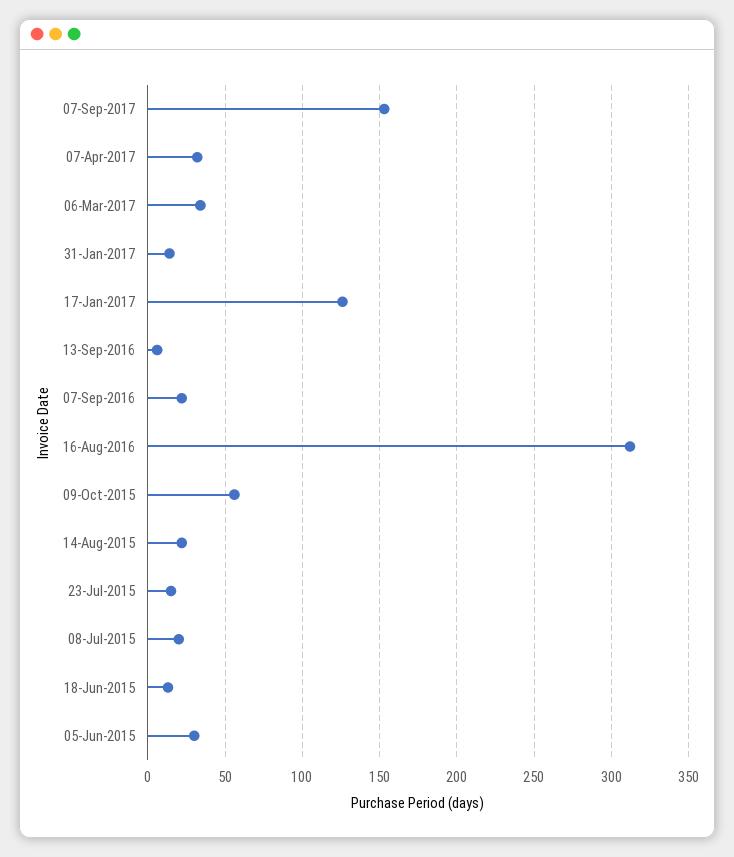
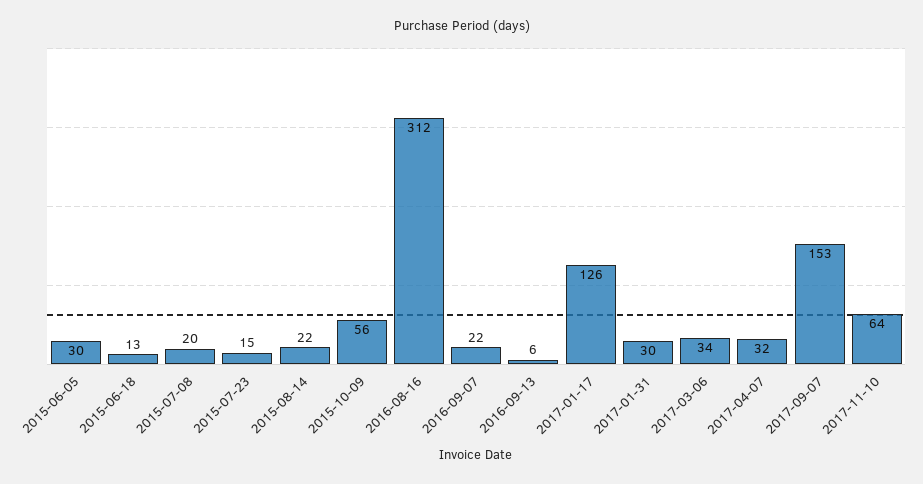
31-Jan-2017: 15 -> 30
2017-11-10: none -> 64

